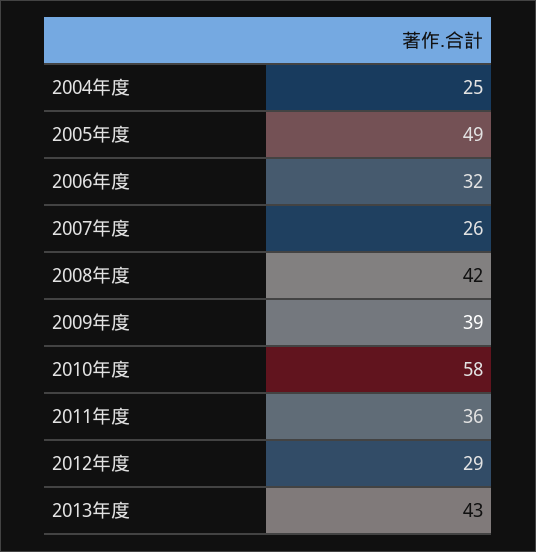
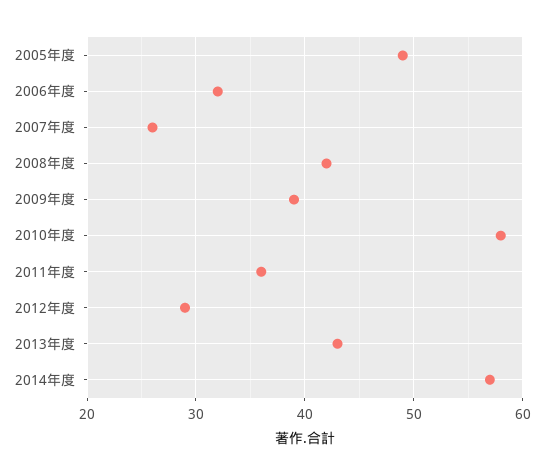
2004年度: 25 -> none
2014年度: none -> 57

